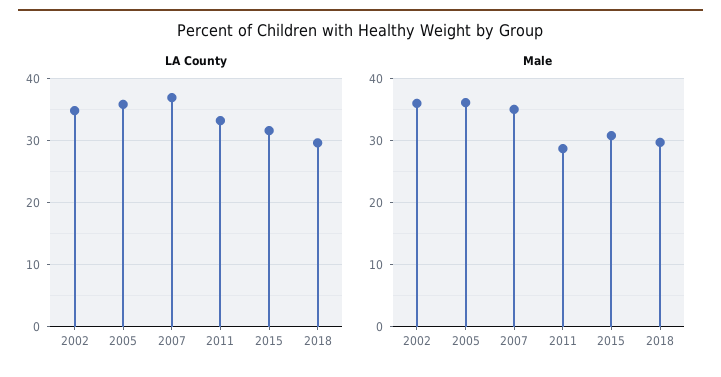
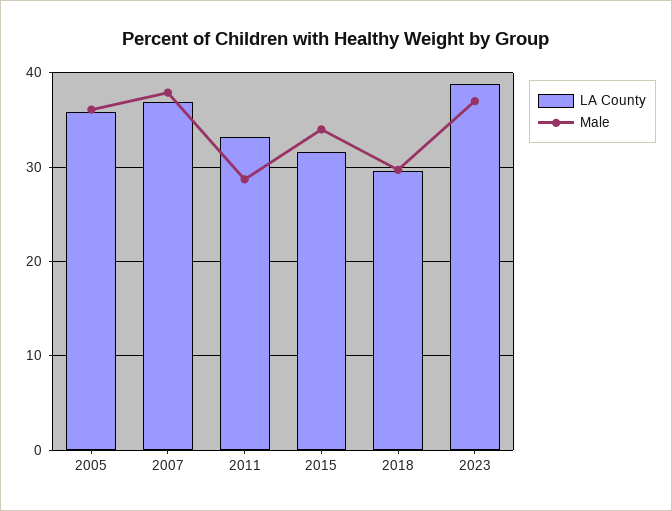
LA County, 2002: 35 -> none
Male, 2002: 36 -> none
Male, 2007: 35 -> 38
Male, 2015: 31 -> 34
LA County, 2023: none -> 39
Male, 2023: none -> 37

